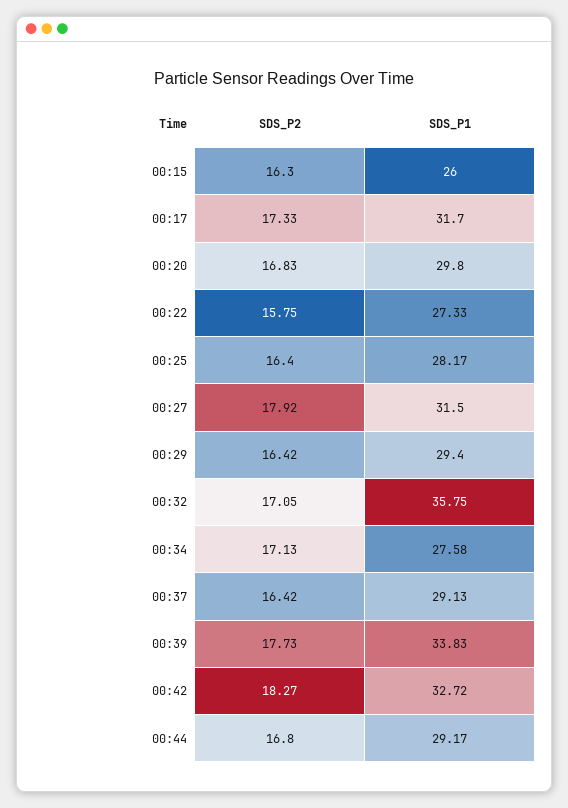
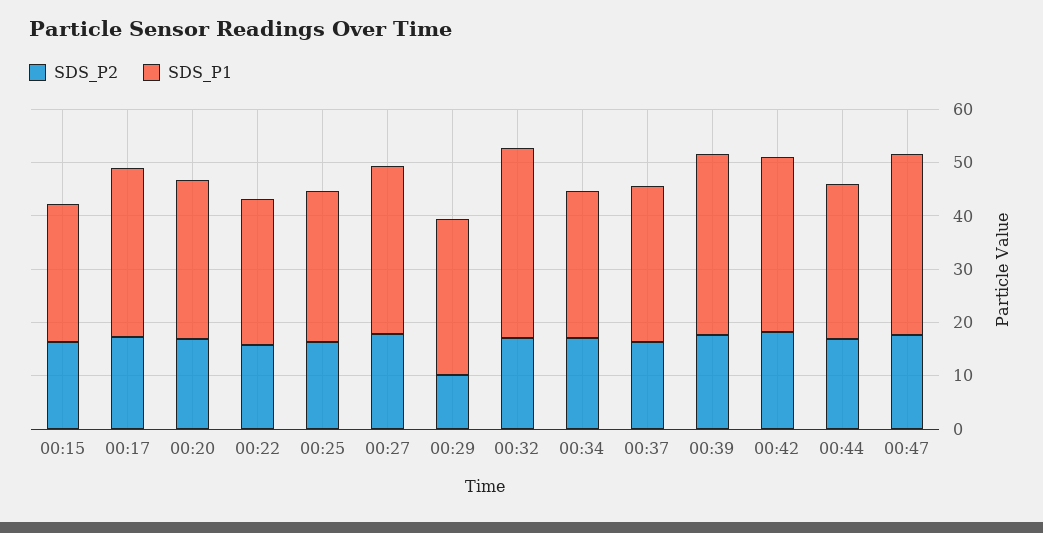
SDS_P2, 00:29: 16.42 -> 10
SDS_P2, 00:47: none -> 18
SDS_P1, 00:47: none -> 34

